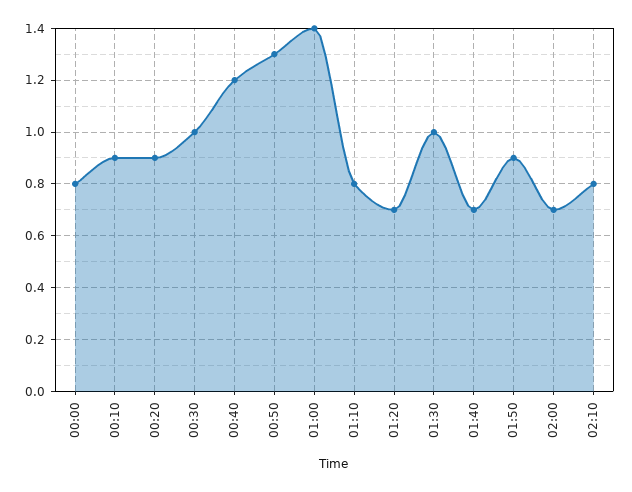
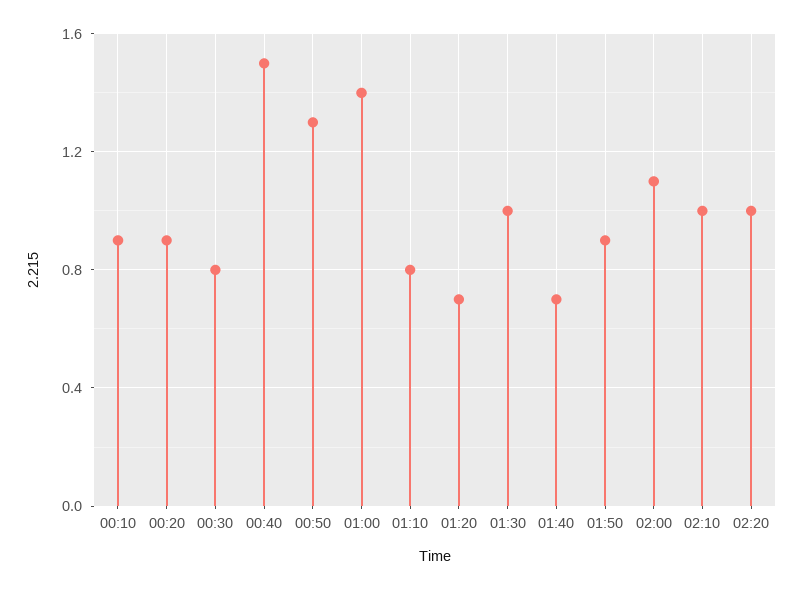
00:00: 0.8 -> none
00:30: 1 -> 0.8
00:40: 1.2 -> 1.5
02:00: 0.7 -> 1.1
02:10: 0.8 -> 1
02:20: none -> 1

